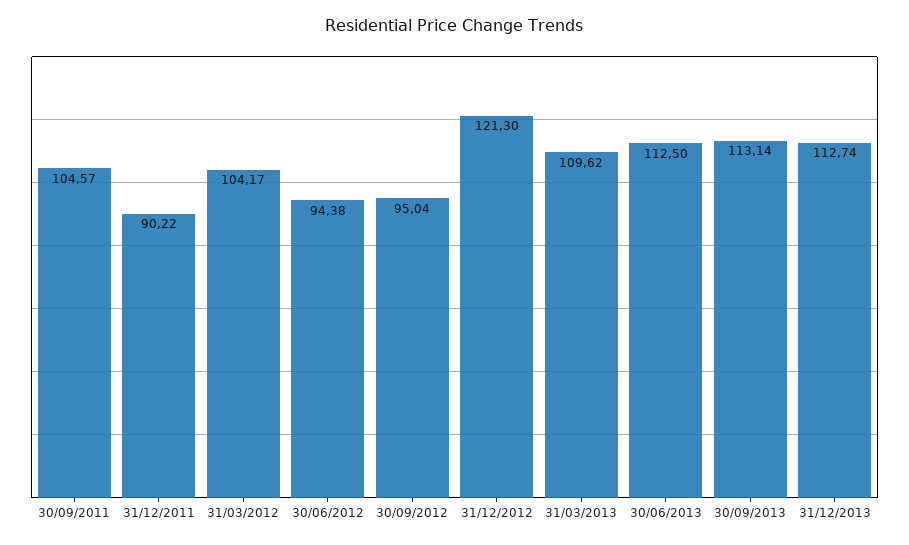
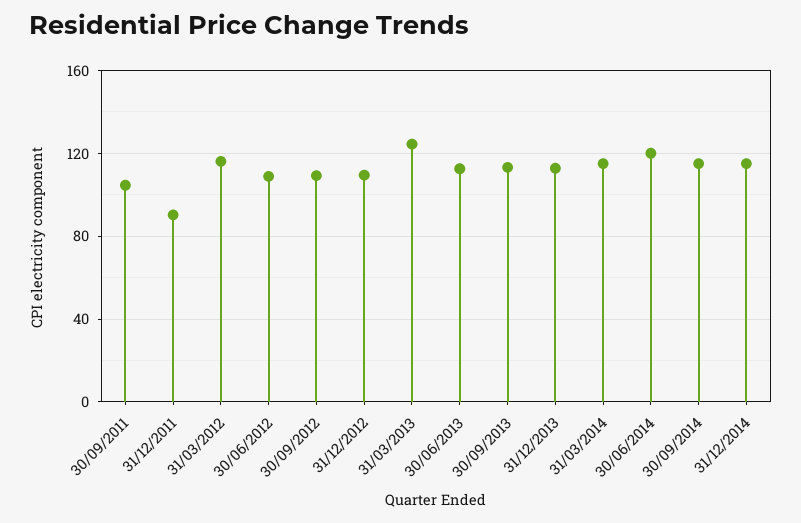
31/03/2012: 104.17 -> 115
30/06/2012: 94.38 -> 110
30/09/2012: 95.04 -> 110
31/12/2012: 121.3 -> 110
31/03/2013: 109.62 -> 125
31/03/2014: none -> 115
30/06/2014: none -> 120
30/09/2014: none -> 115
31/12/2014: none -> 115

